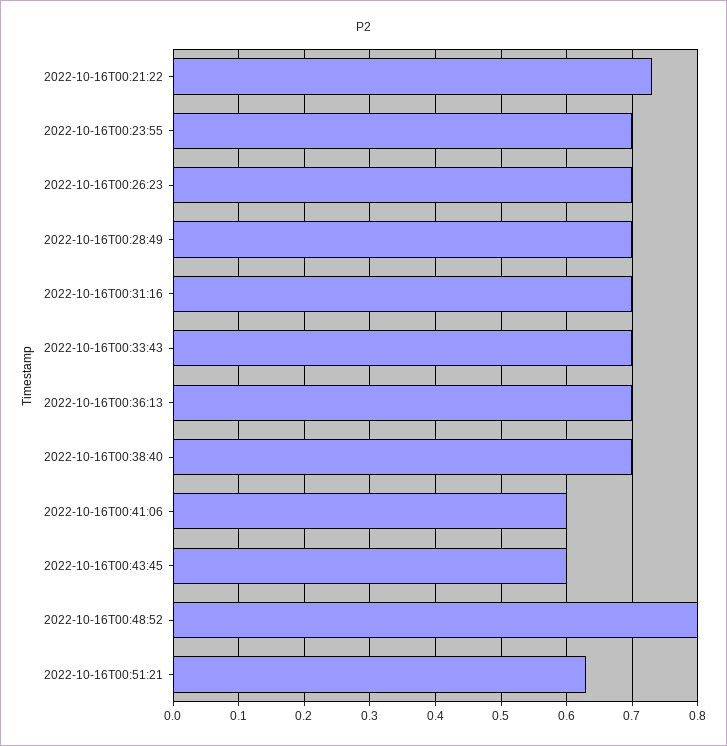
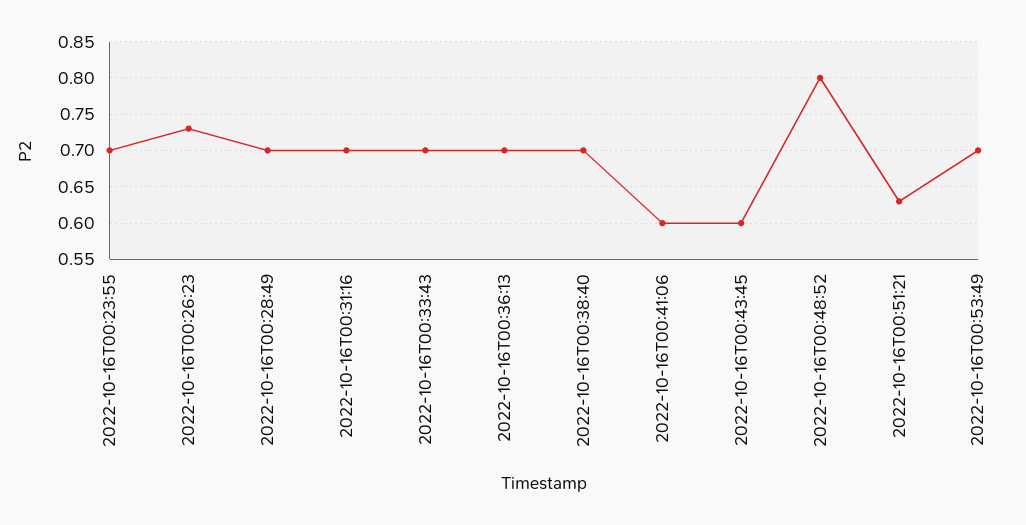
2022-10-16T00:21:22: 0.73 -> none
2022-10-16T00:26:23: 0.7 -> 0.73
2022-10-16T00:53:49: none -> 0.7

